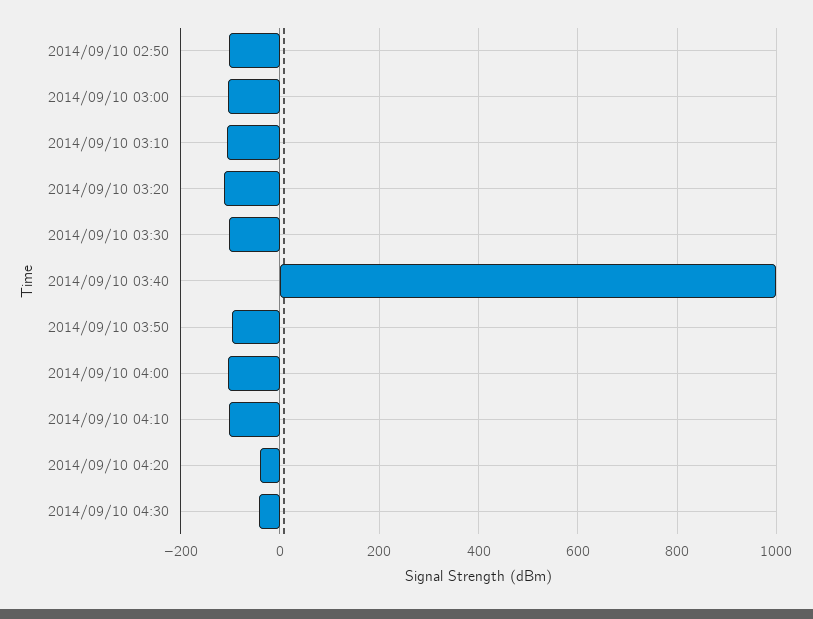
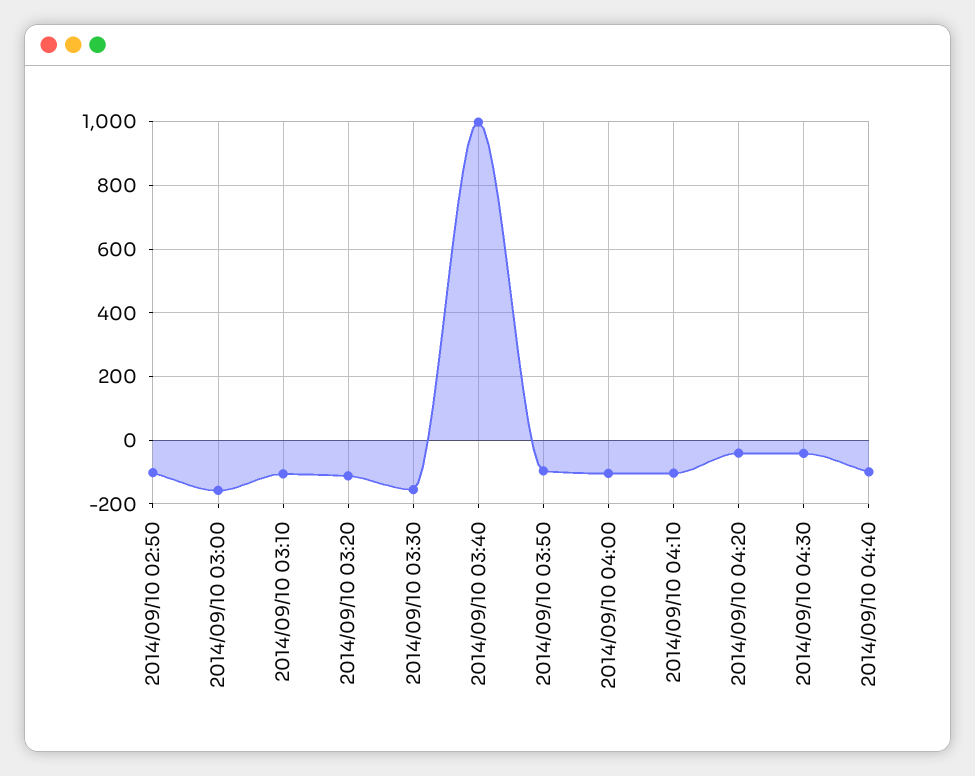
2014/09/10 03:00: -100 -> -160
2014/09/10 03:30: -100 -> -160
2014/09/10 04:40: none -> -100

